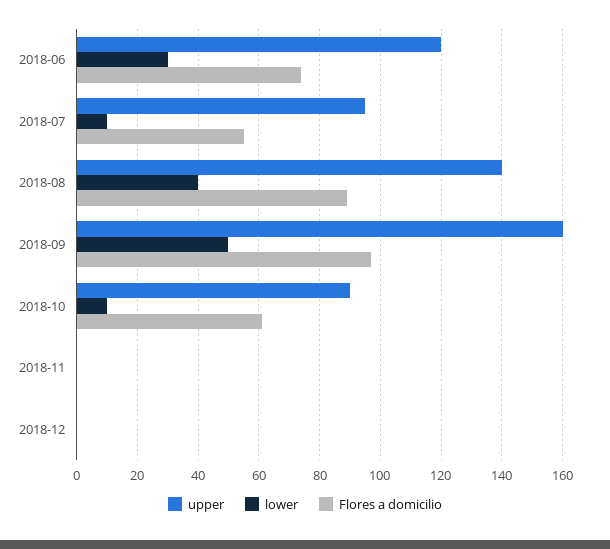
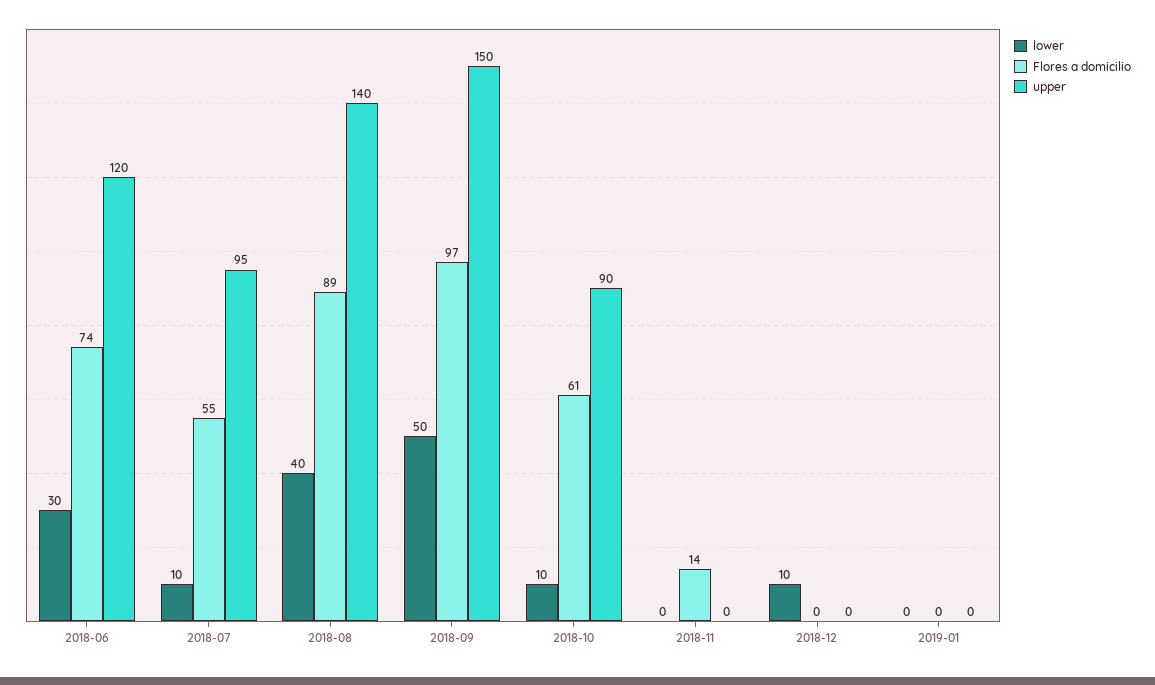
upper, 2018-09: 160 -> 150
Flores a domicilio, 2018-11: 0 -> 14
lower, 2018-12: 0 -> 10
lower, 2019-01: none -> 0
Flores a domicilio, 2019-01: none -> 0
upper, 2019-01: none -> 0

